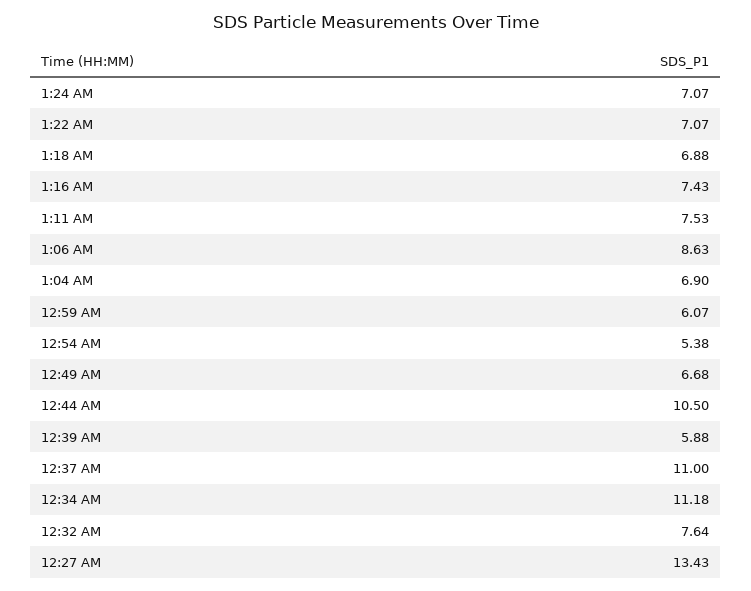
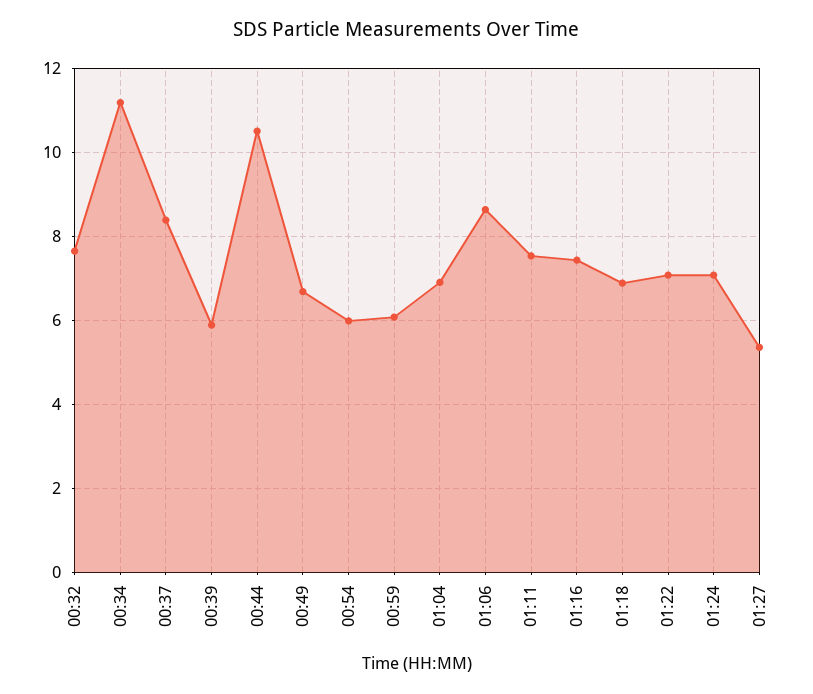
12:54 AM: 5.38 -> 6
12:37 AM: 11 -> 8.4
12:27 AM: 13.43 -> none
01:27: none -> 5.4

